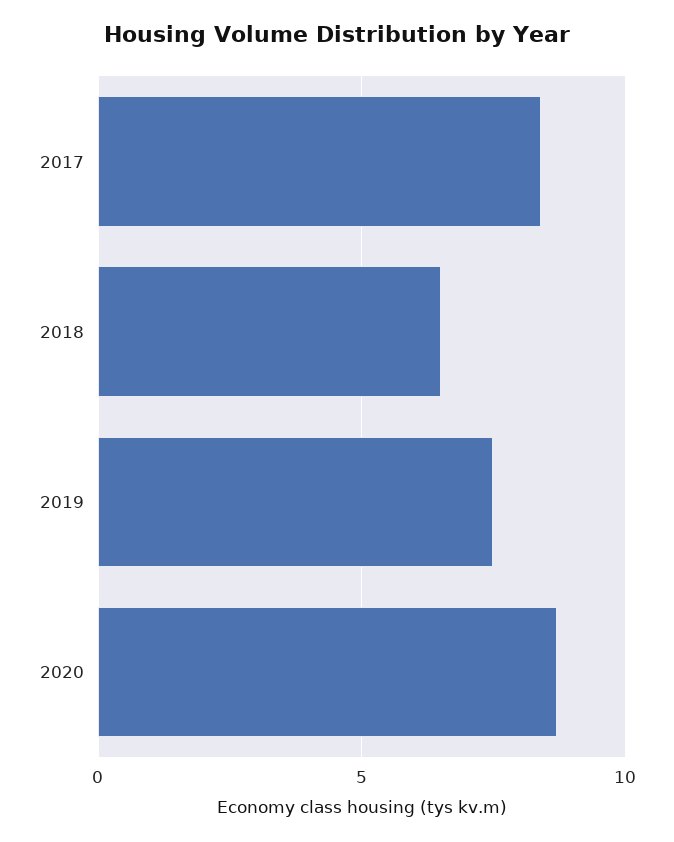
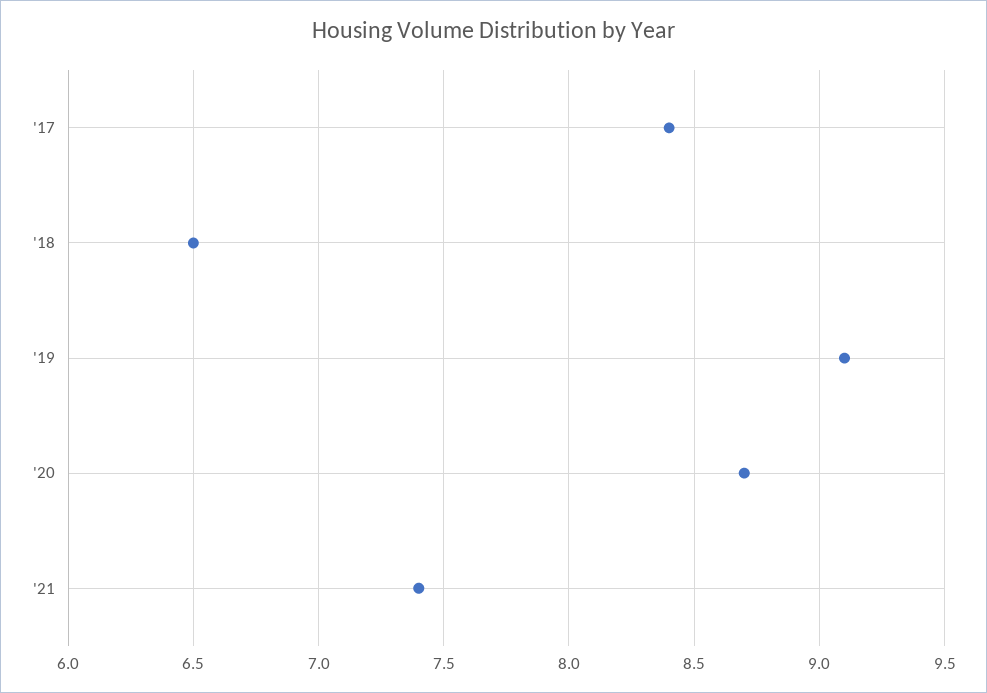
2019: 7.5 -> 9.1
'21: none -> 7.4

